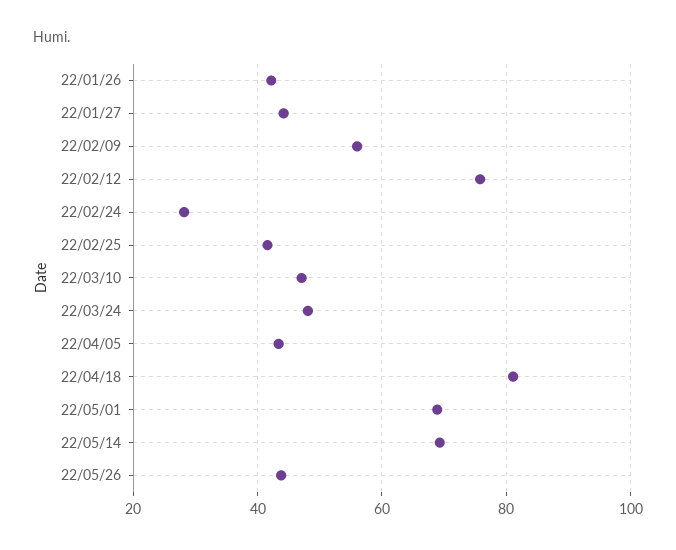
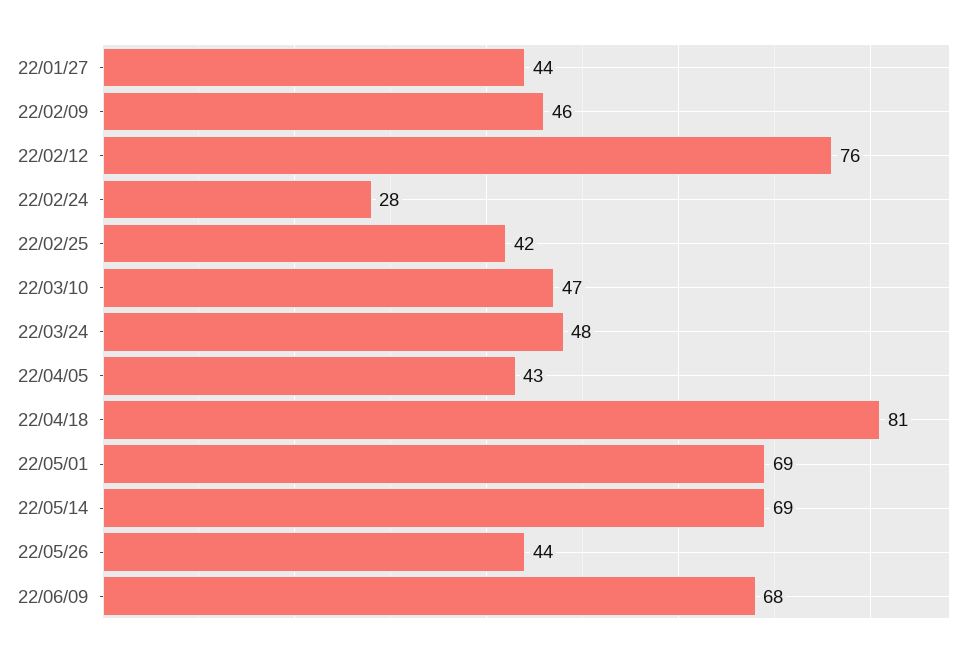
22/01/26: 42 -> none
22/02/09: 56 -> 46
22/06/09: none -> 68

